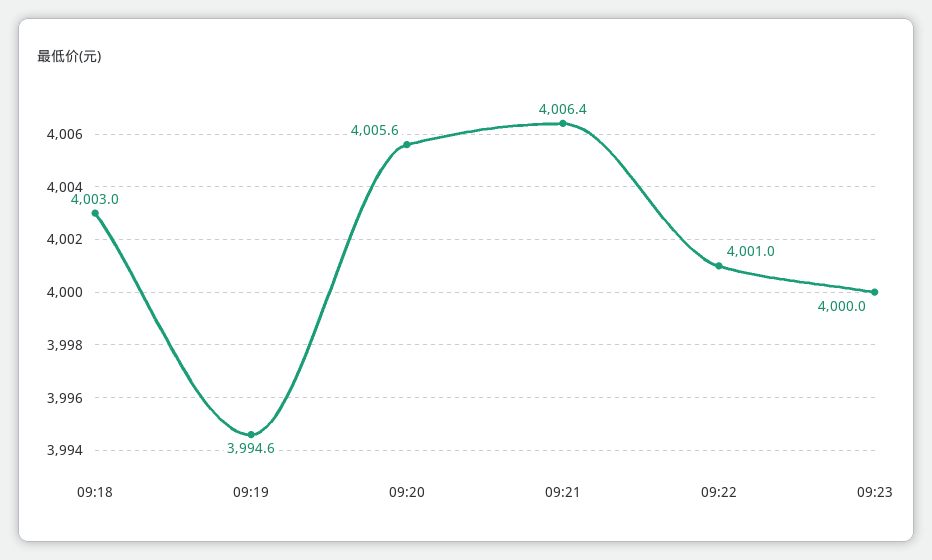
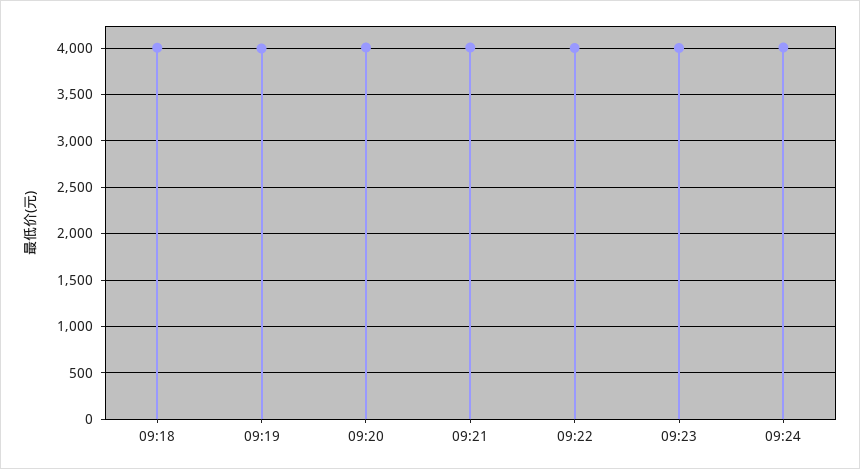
09:24: none -> 4000

